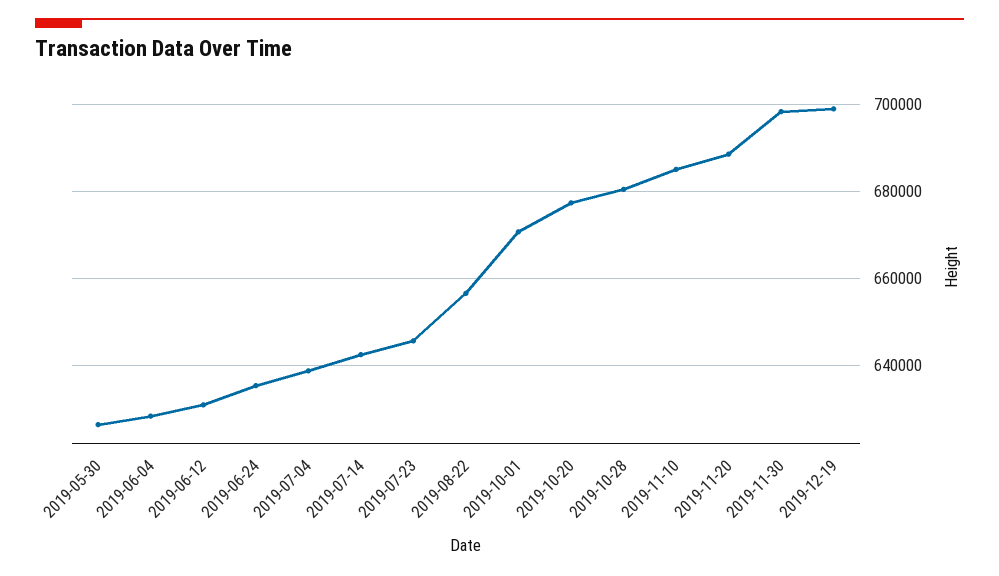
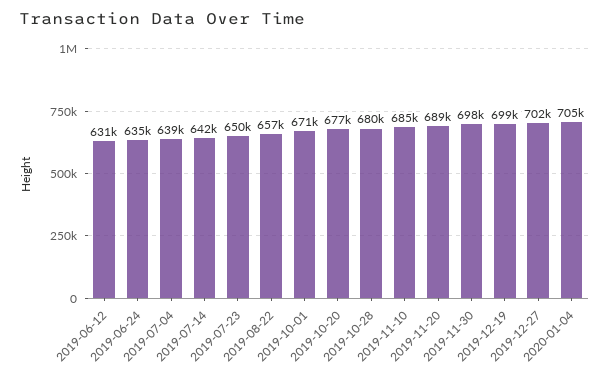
2019-05-30: 626000 -> none
2019-06-04: 628000 -> none
2019-07-23: 646000 -> 650000
2019-12-27: none -> 702000
2020-01-04: none -> 705000

